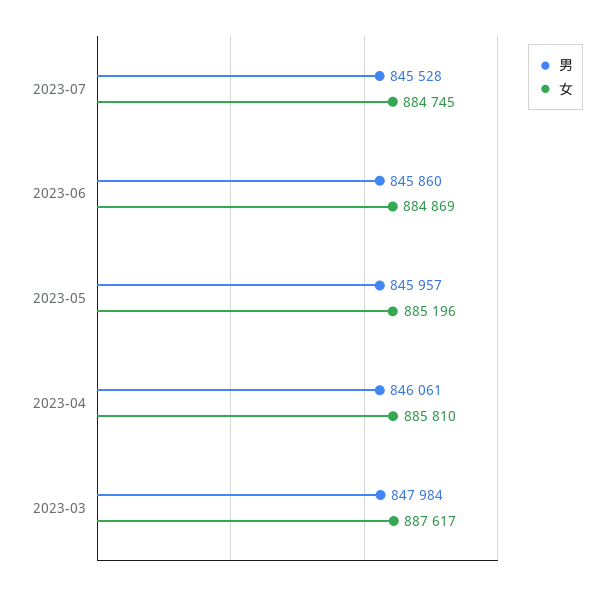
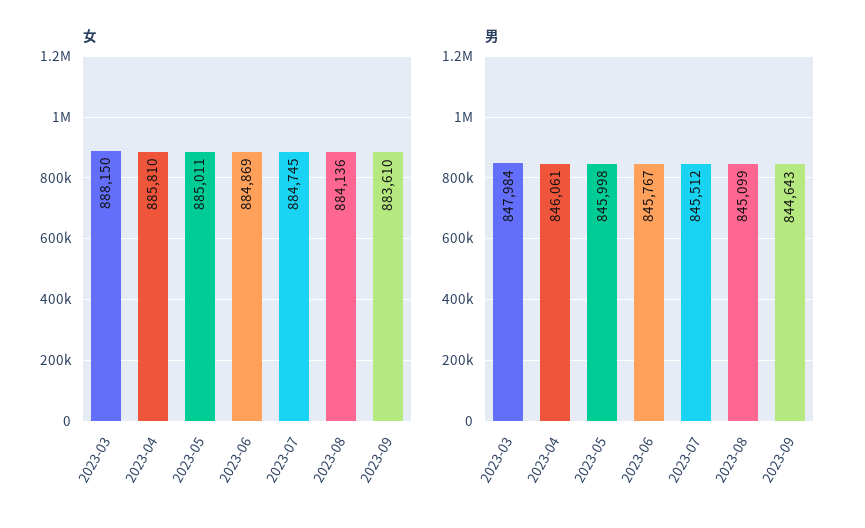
男, 2023-07: 845528 -> 845512
男, 2023-06: 845860 -> 845767
男, 2023-05: 845957 -> 845998
女, 2023-05: 885196 -> 885011
女, 2023-03: 887617 -> 888150
女, 2023-08: none -> 884136
女, 2023-09: none -> 883610
男, 2023-08: none -> 845099
男, 2023-09: none -> 844643

